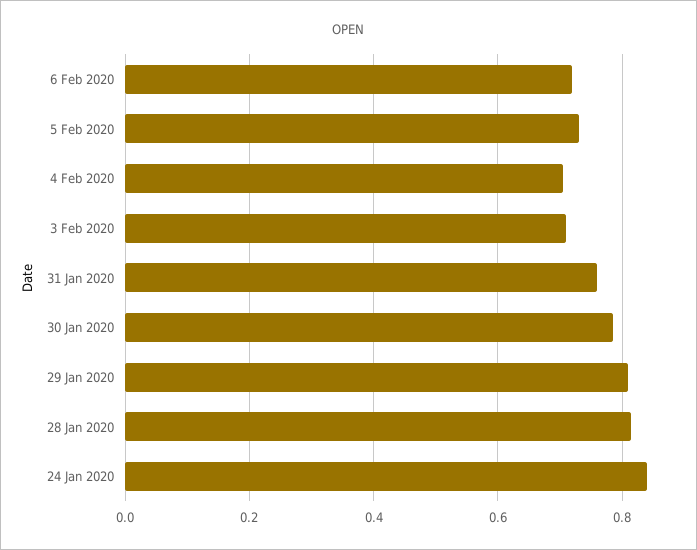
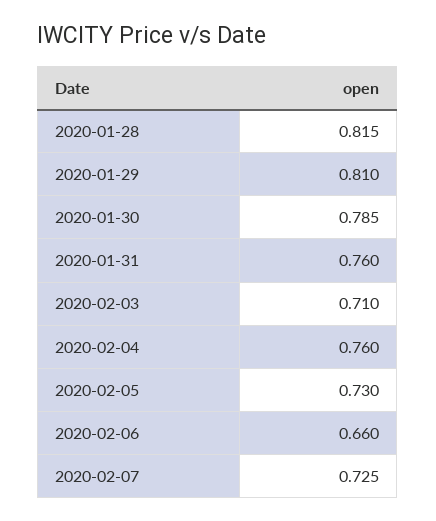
6 Feb 2020: 0.72 -> 0.66
4 Feb 2020: 0.7 -> 0.76
24 Jan 2020: 0.84 -> none
2020-02-07: none -> 0.725

